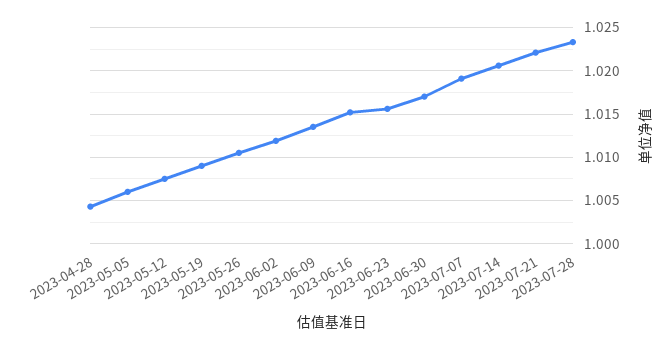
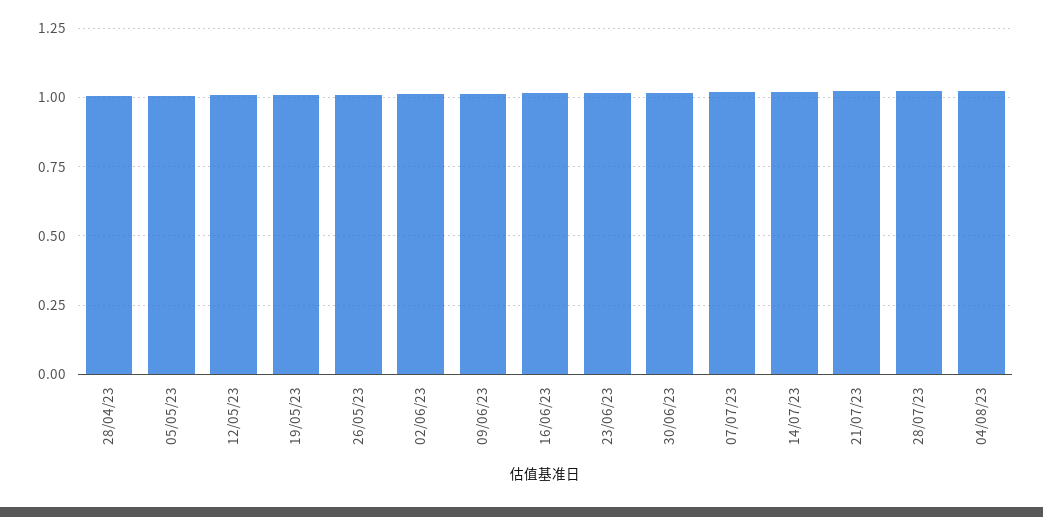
04/08/23: none -> 1.025

